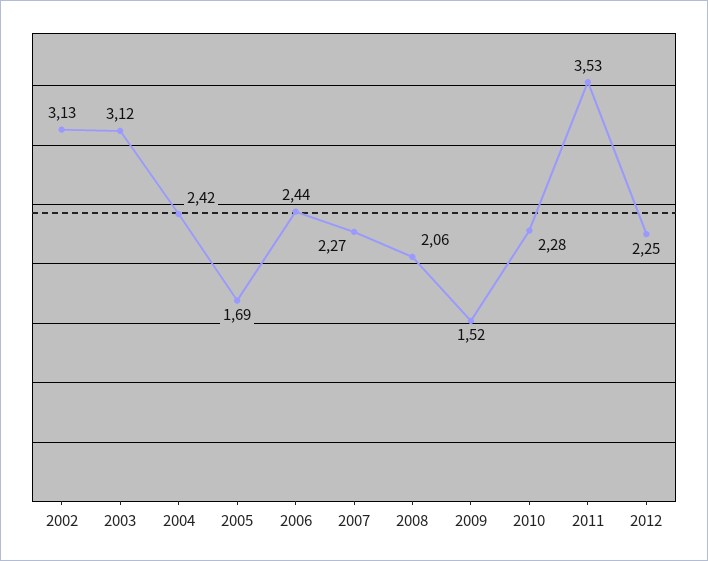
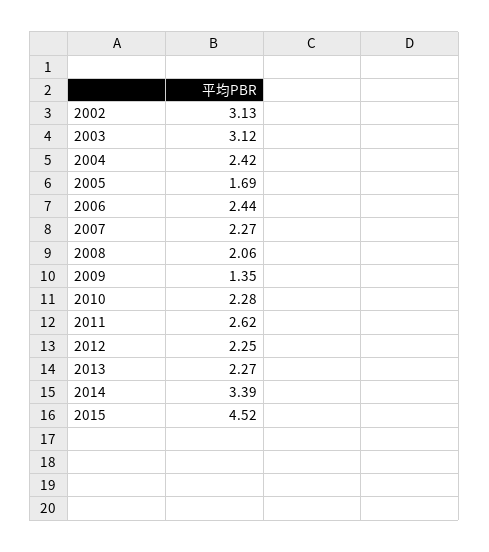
2009: 1.52 -> 1.35
2011: 3.53 -> 2.62
2013: none -> 2.27
2014: none -> 3.39
2015: none -> 4.52

